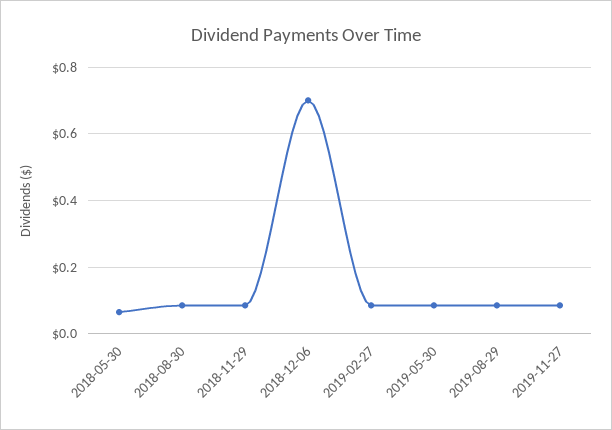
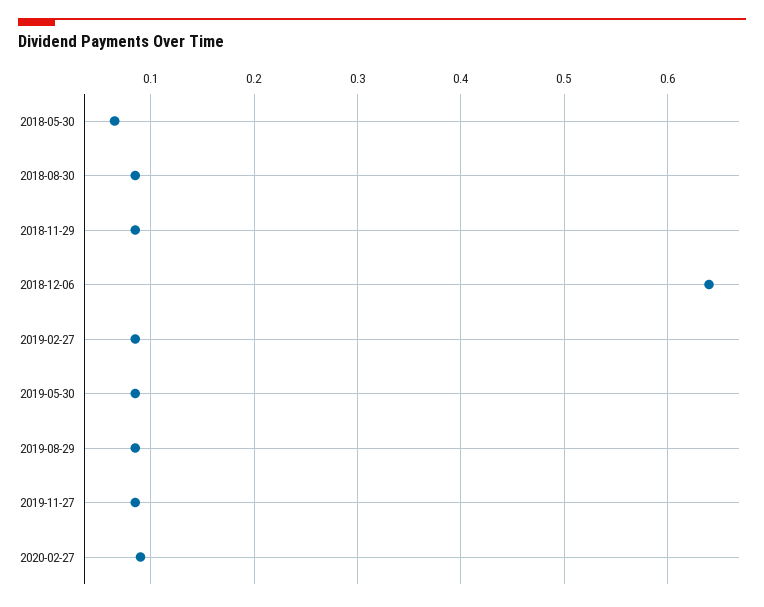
2018-12-06: 0.7 -> 0.64
2020-02-27: none -> 0.09

